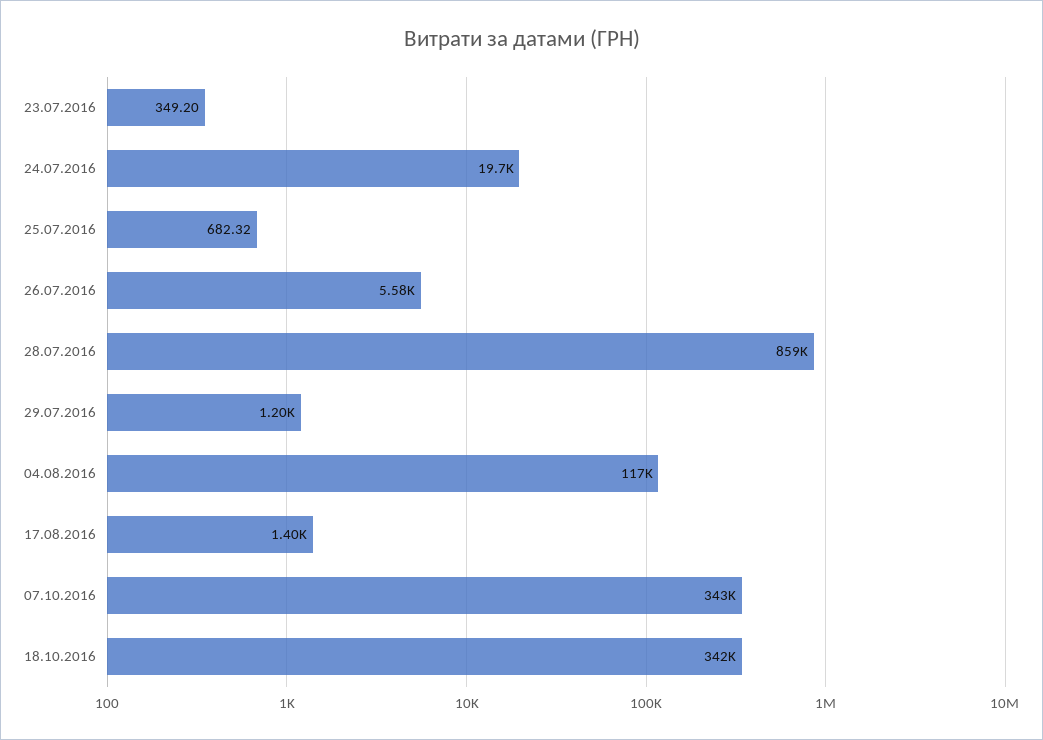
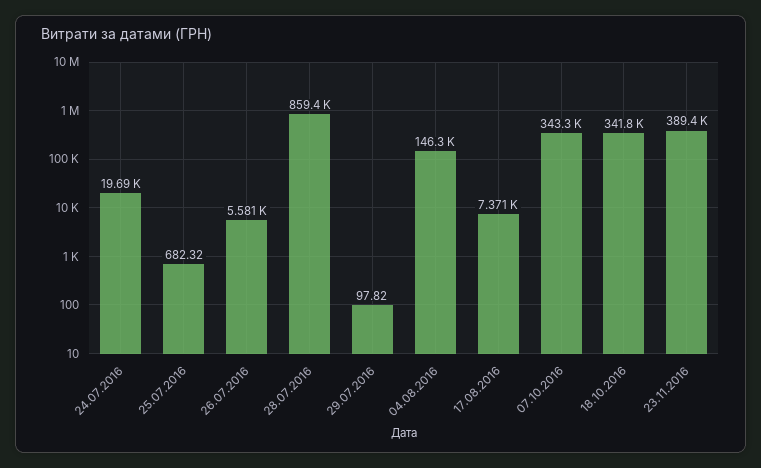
23.07.2016: 349.2 -> none
29.07.2016: 1200 -> 97.82
04.08.2016: 117000 -> 146300
17.08.2016: 1400 -> 7371
23.11.2016: none -> 389400

